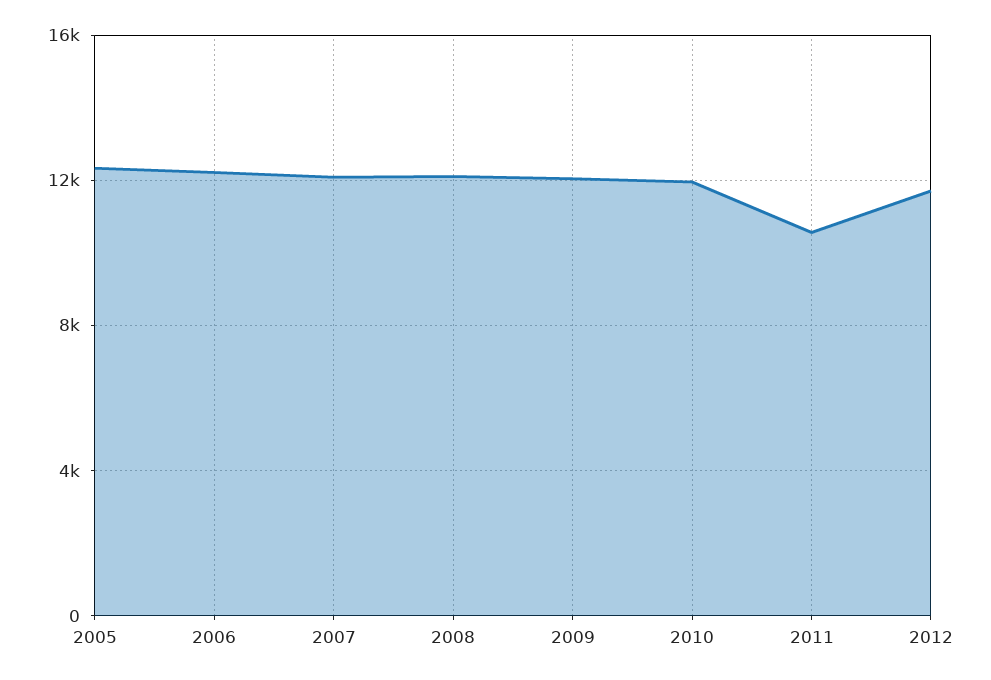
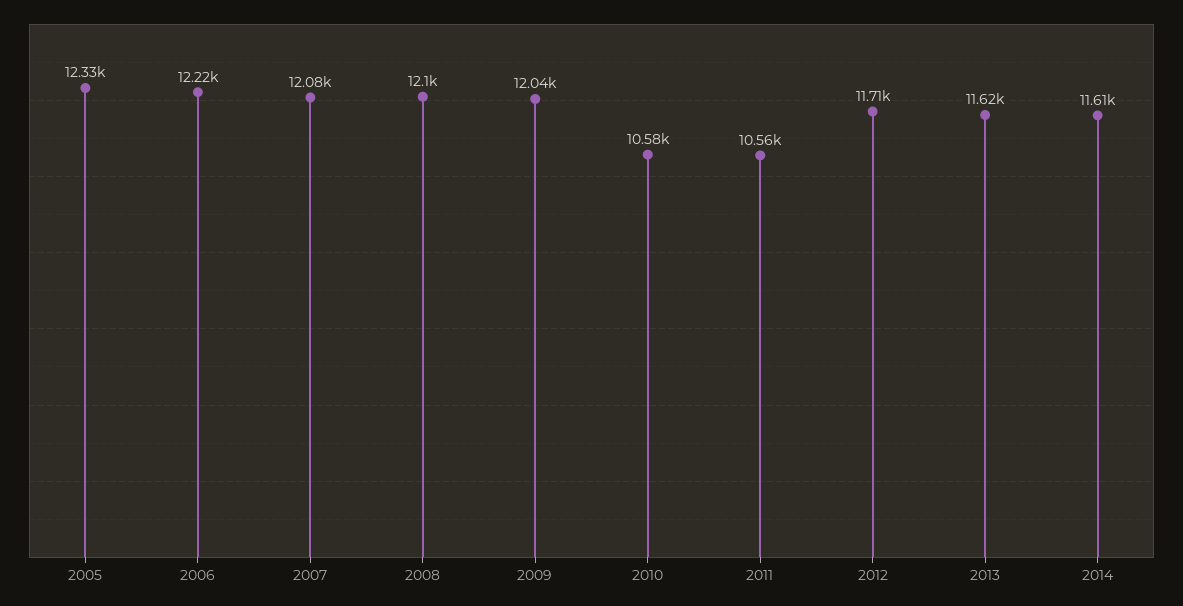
2010: 12000 -> 10580
2013: none -> 11620
2014: none -> 11610

